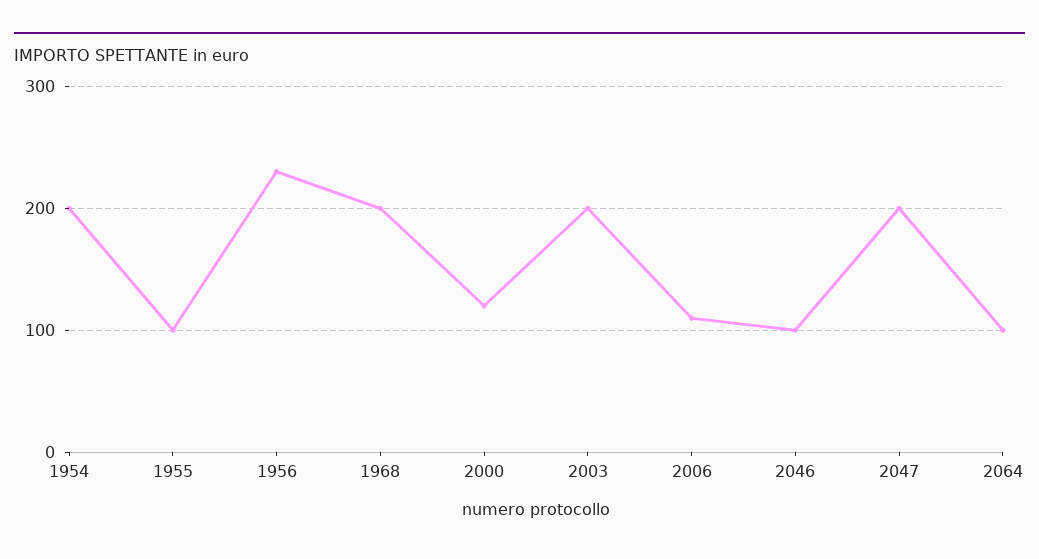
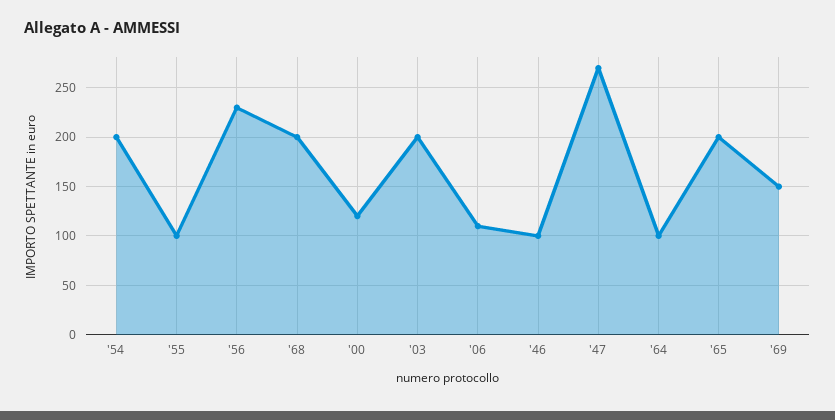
2047: 200 -> 270
'65: none -> 200
'69: none -> 150

